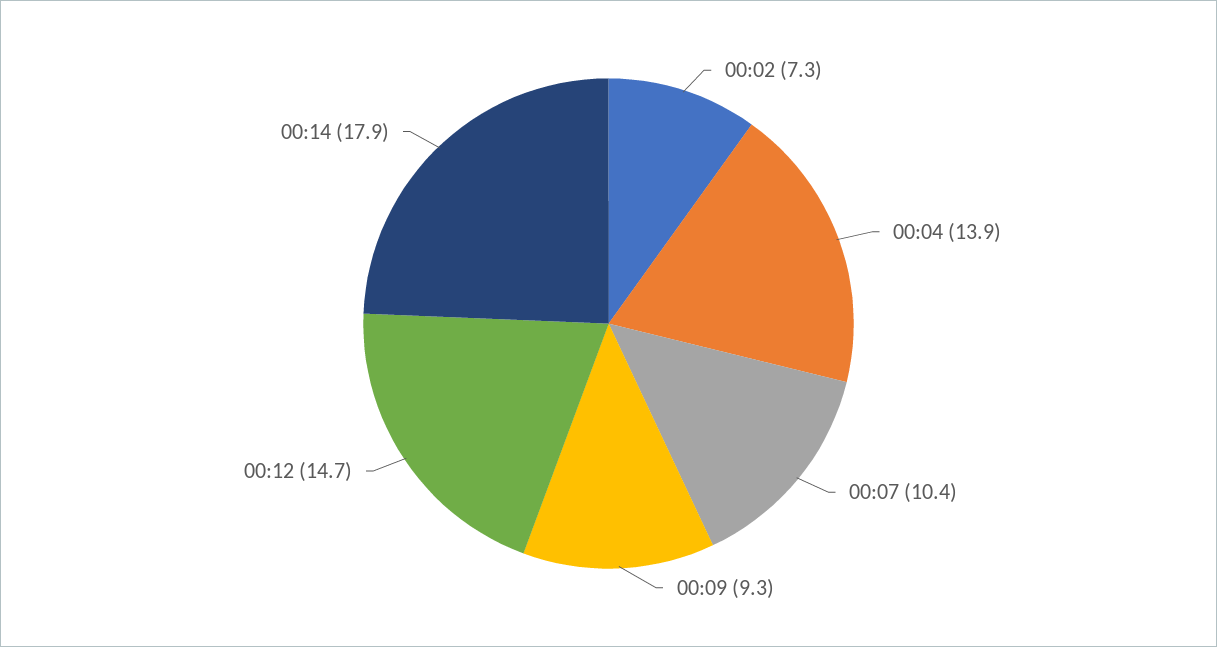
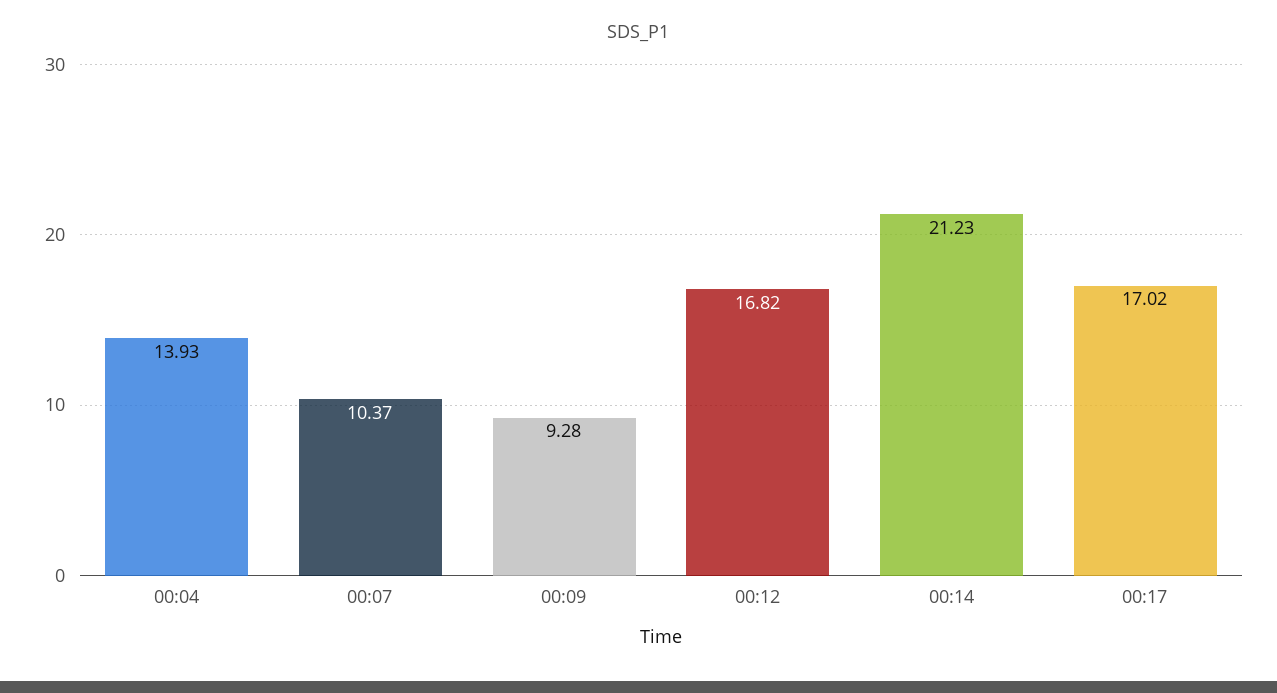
00:02: 7.3 -> none
00:12: 14.7 -> 16.82
00:14: 17.9 -> 21.23
00:17: none -> 17.02

